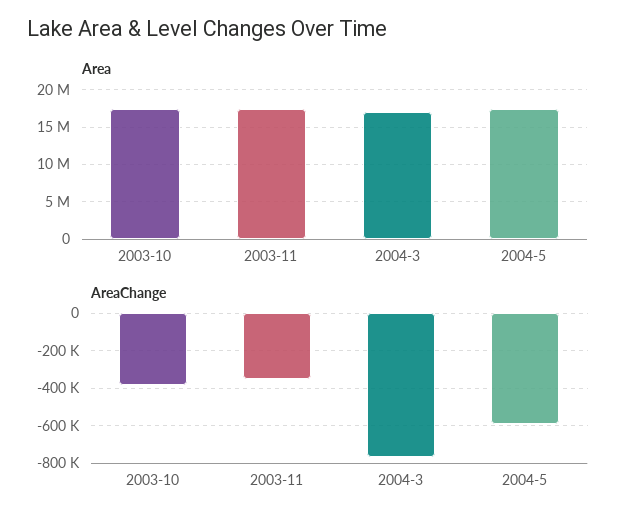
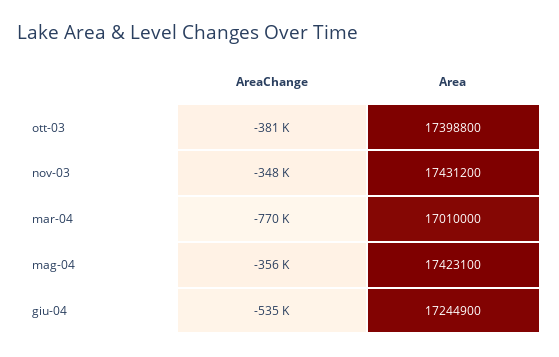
AreaChange, 2004-5: -600000 -> -356000
AreaChange, giu-04: none -> -535000
Area, giu-04: none -> 17244900

